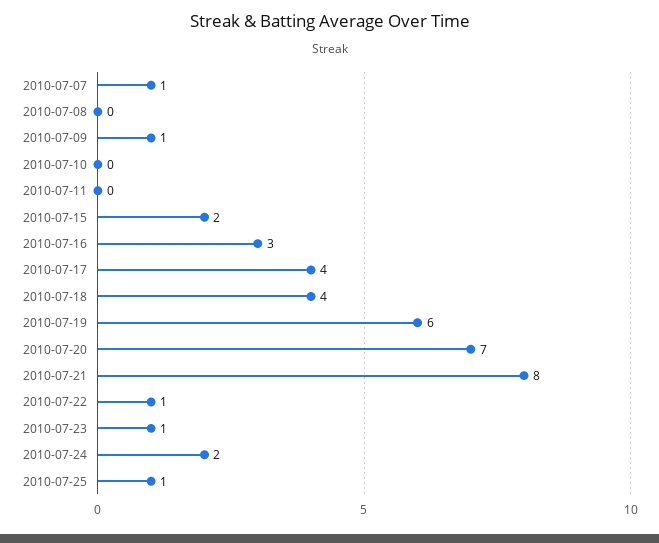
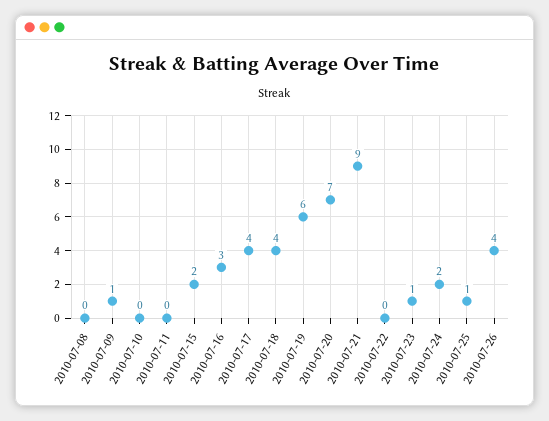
2010-07-07: 1 -> none
2010-07-21: 8 -> 9
2010-07-22: 1 -> 0
2010-07-26: none -> 4

